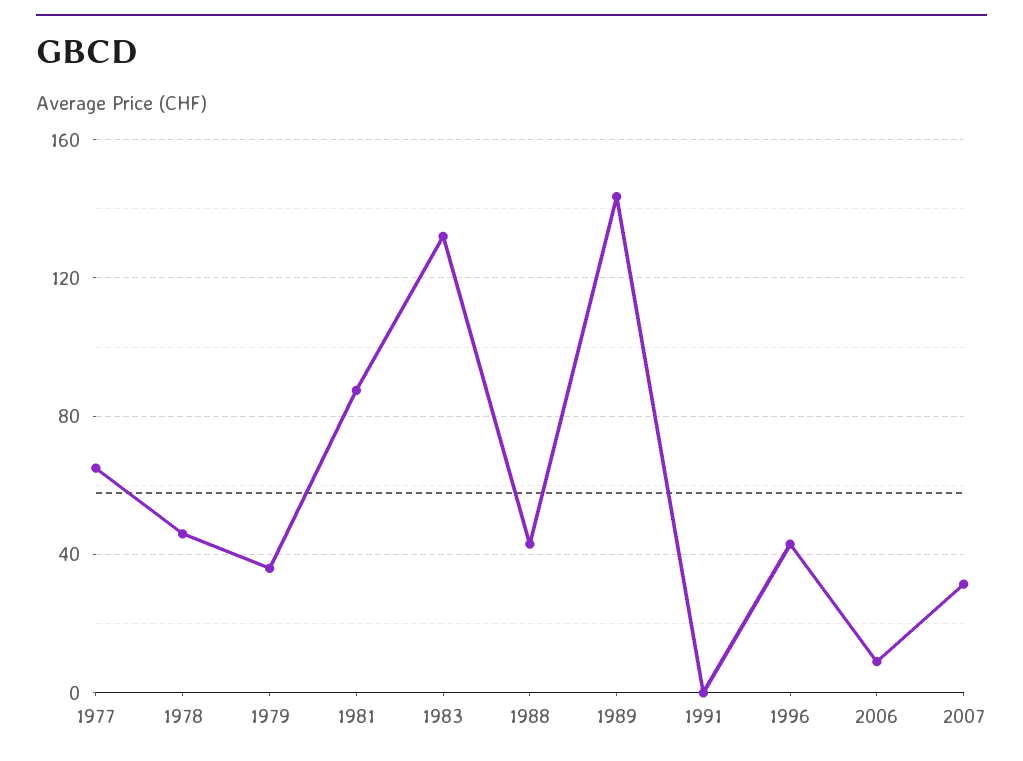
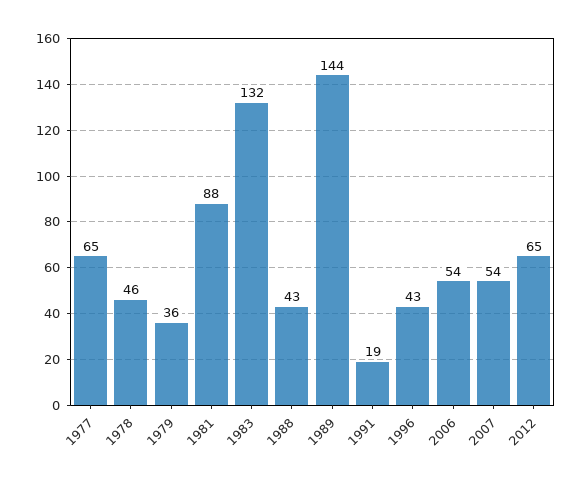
1991: 0 -> 19
2006: 10 -> 54
2007: 30 -> 54
2012: none -> 65

